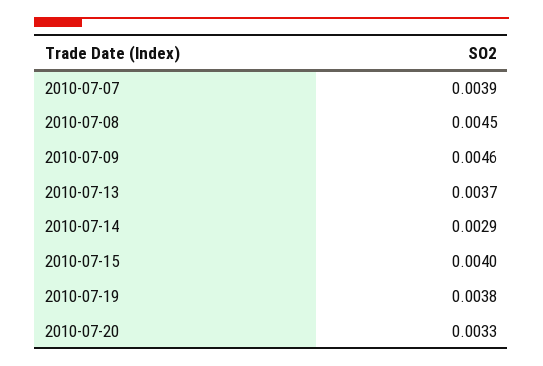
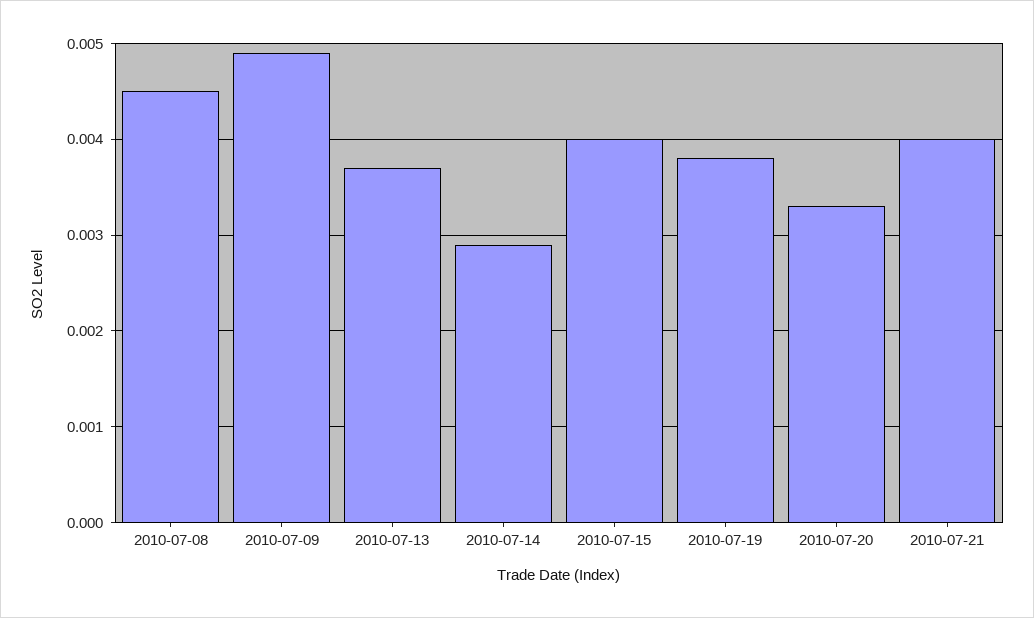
2010-07-07: 0.0039 -> none
2010-07-09: 0.0046 -> 0.0049
2010-07-21: none -> 0.004

